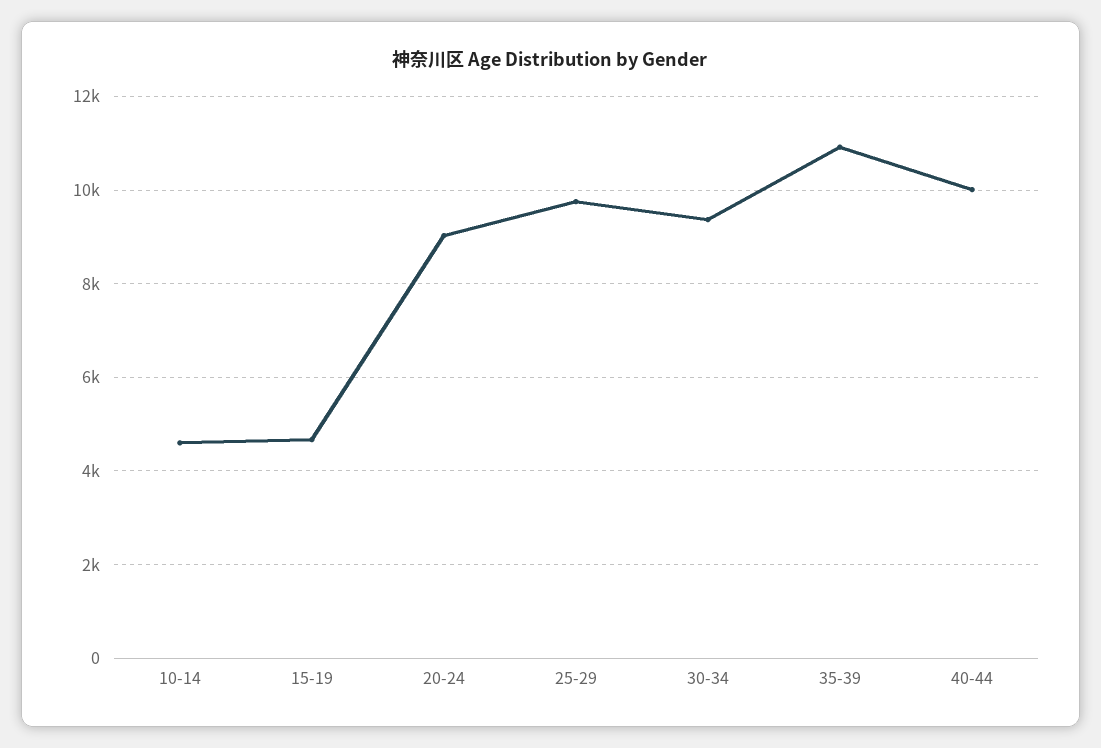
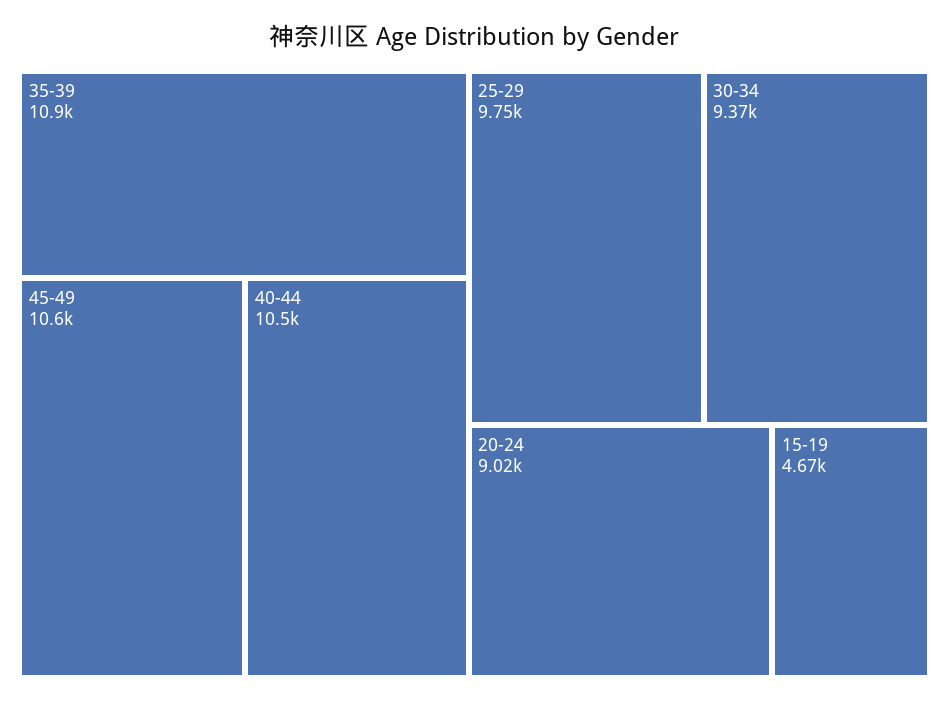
10-14: 4600 -> none
40-44: 10000 -> 10500
45-49: none -> 10600

